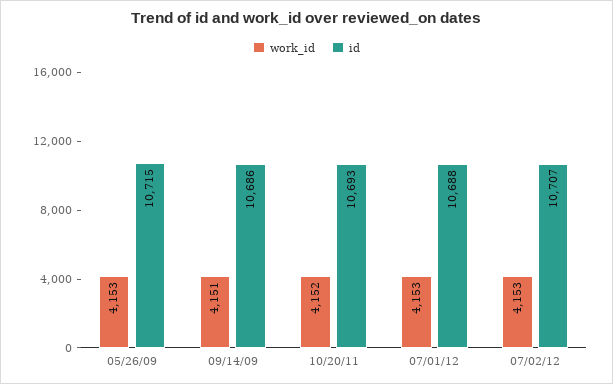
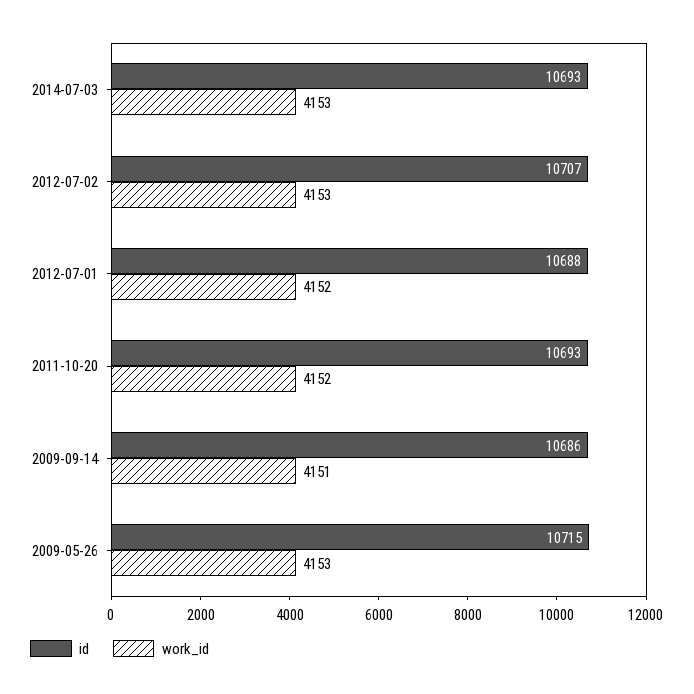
work_id, 07/01/12: 4153 -> 4152
id, 2014-07-03: none -> 10693
work_id, 2014-07-03: none -> 4153

